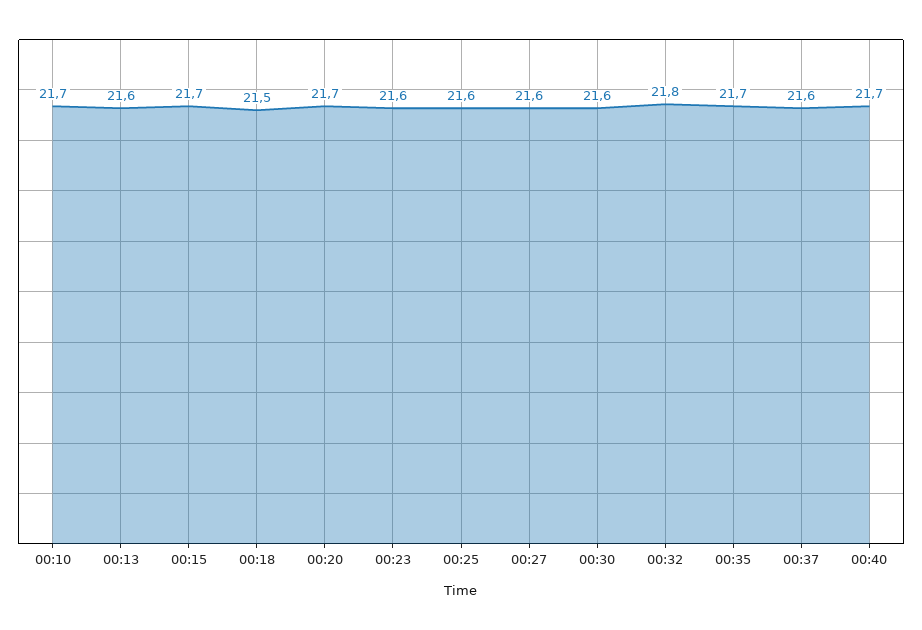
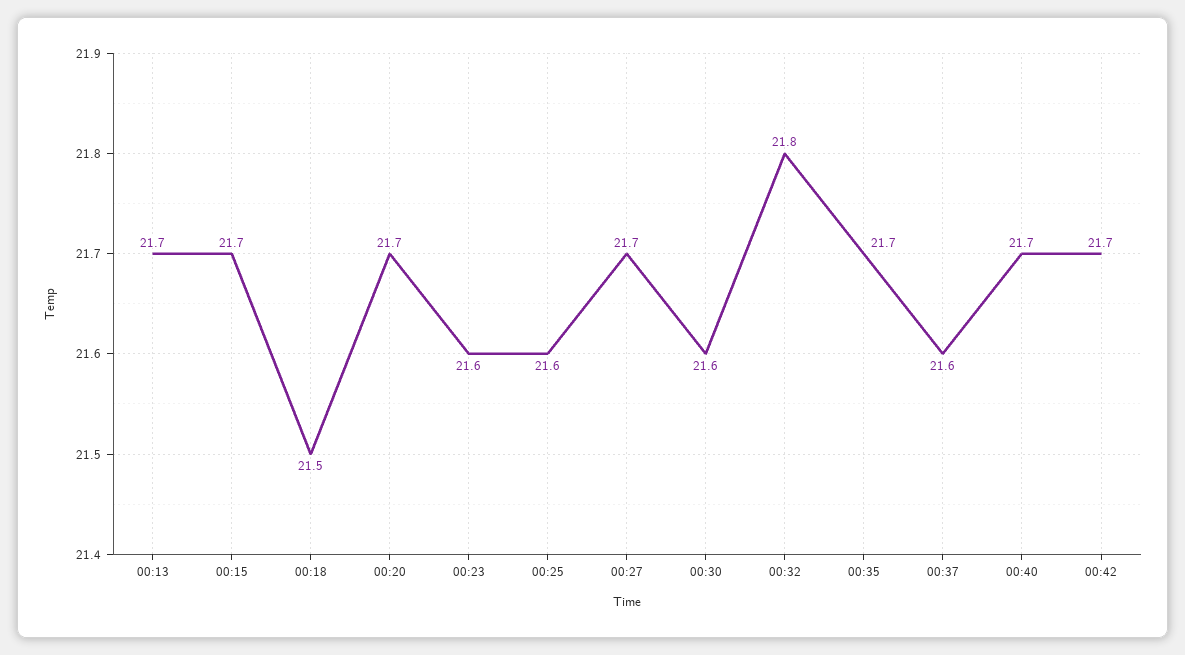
00:10: 21.7 -> none
00:13: 21.6 -> 21.7
00:27: 21.6 -> 21.7
00:42: none -> 21.7

